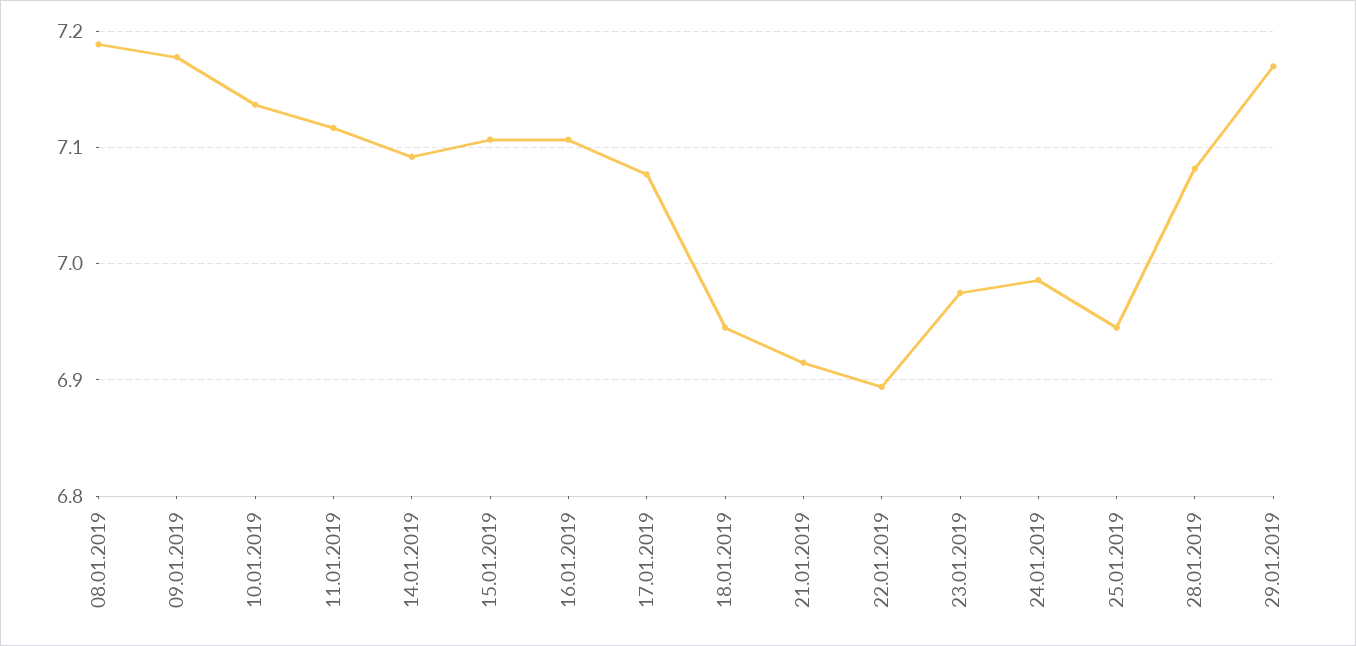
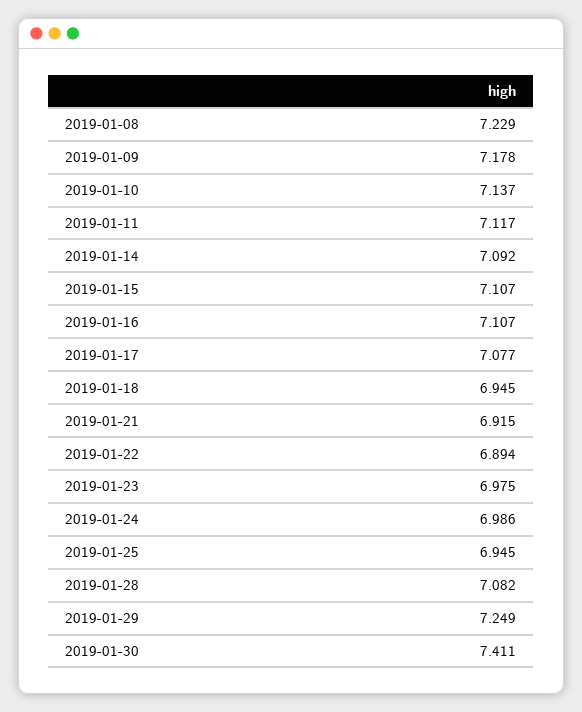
08.01.2019: 7.19 -> 7.229
29.01.2019: 7.17 -> 7.249
2019-01-30: none -> 7.411

